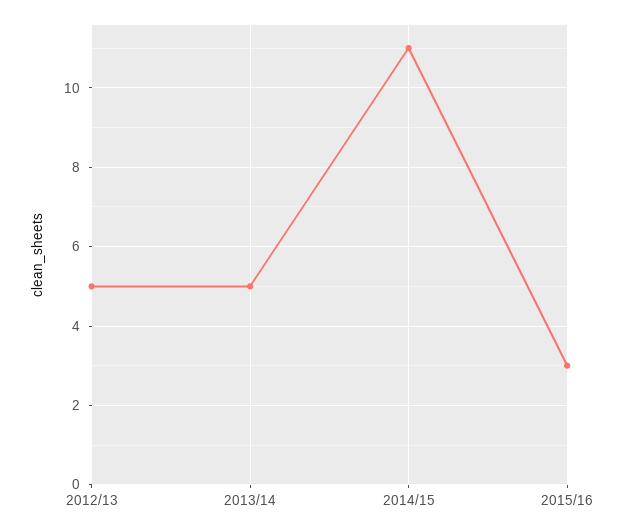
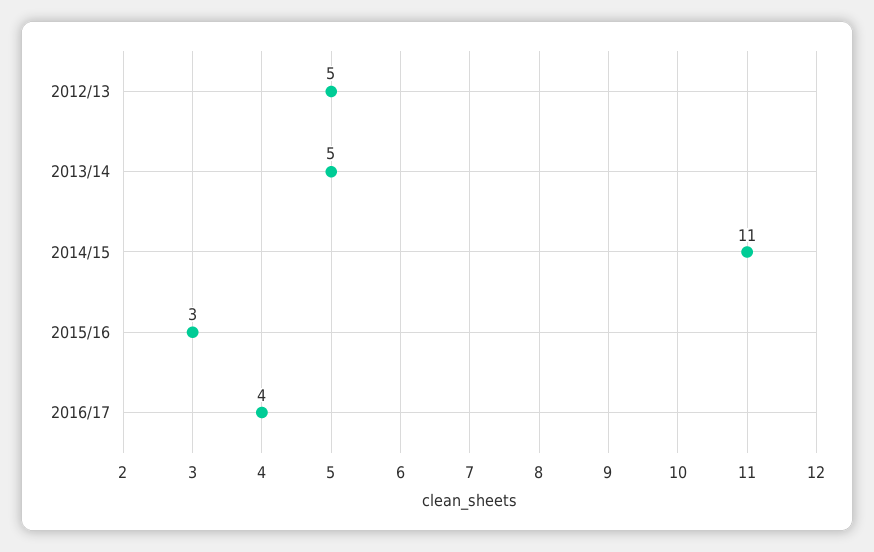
2016/17: none -> 4

